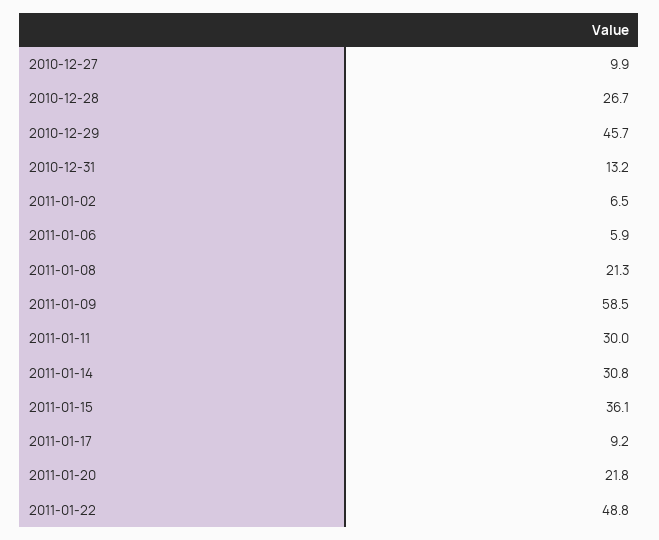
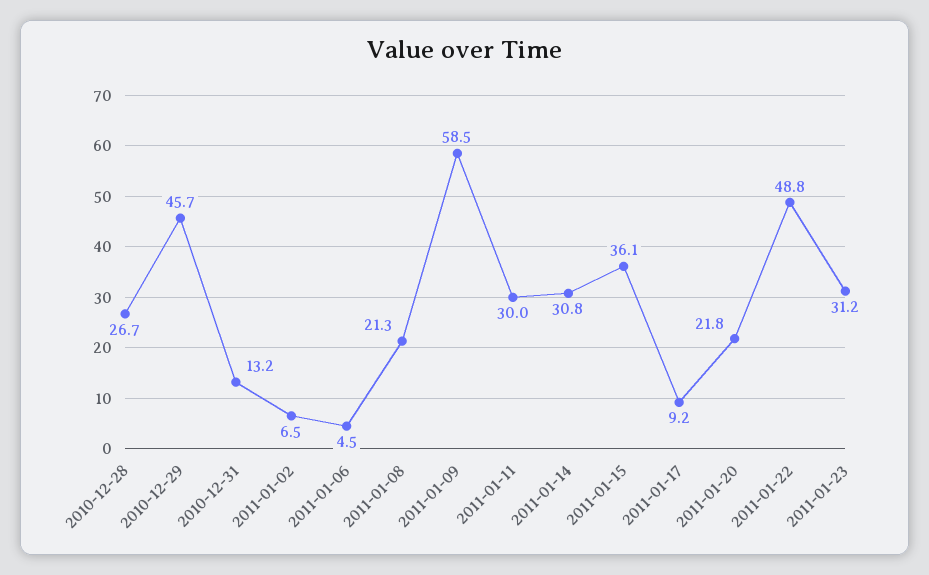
2010-12-27: 9.9 -> none
2011-01-06: 5.9 -> 4.5
2011-01-23: none -> 31.2

